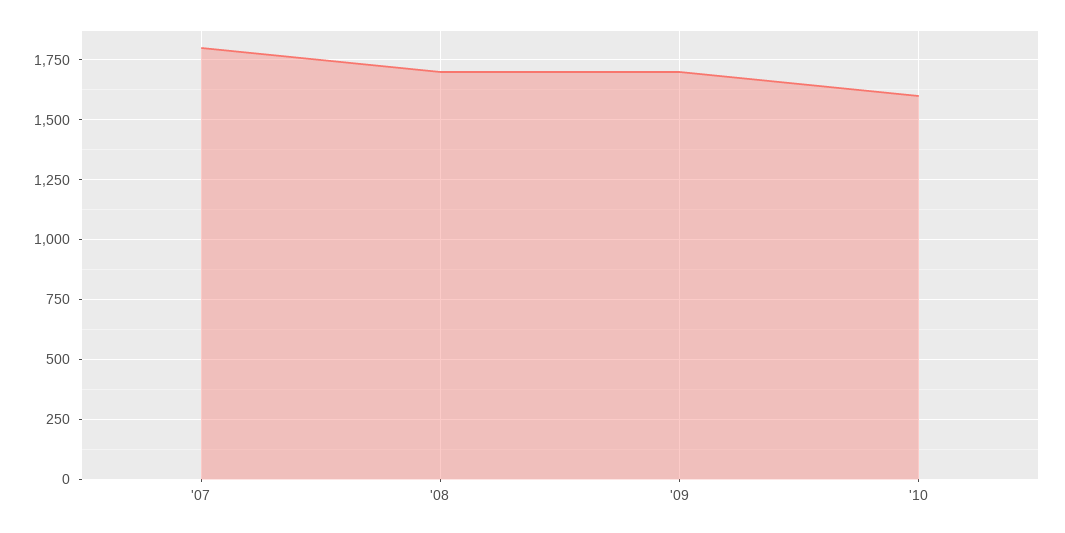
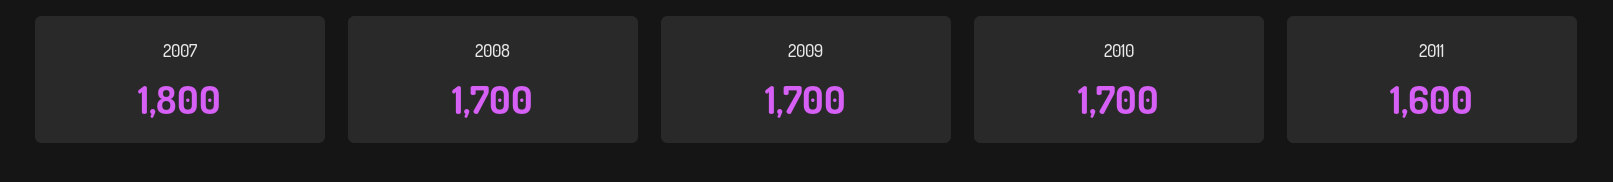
'10: 1600 -> 1700
2011: none -> 1600

